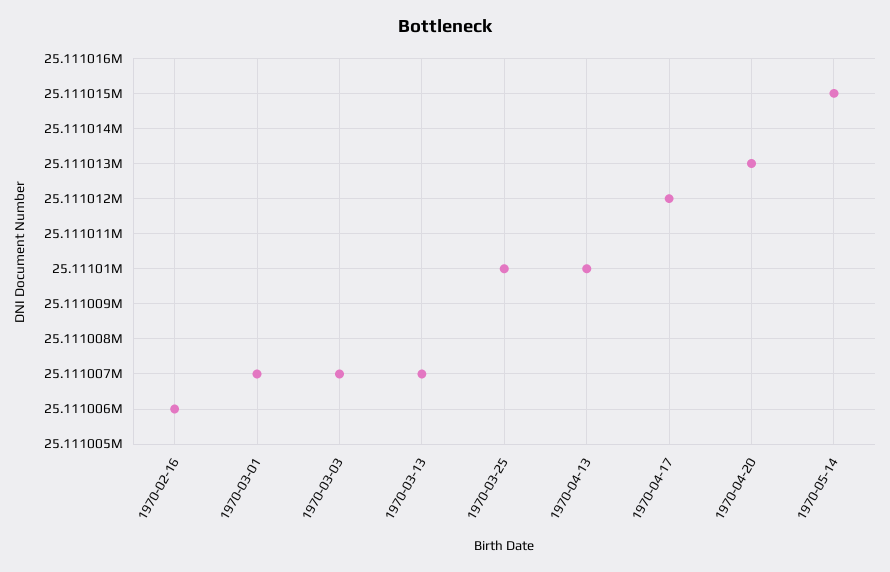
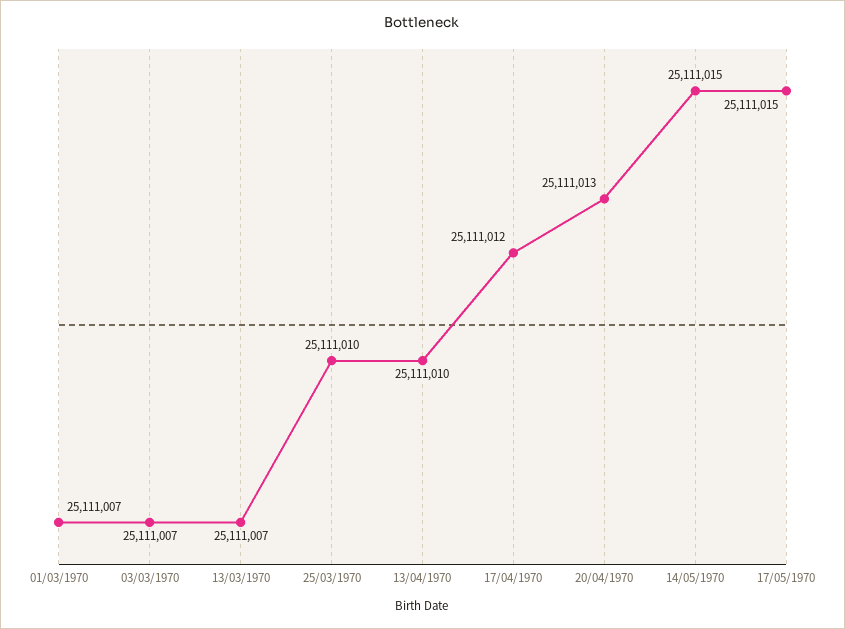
1970-02-16: 25111006 -> none
17/05/1970: none -> 25111015

